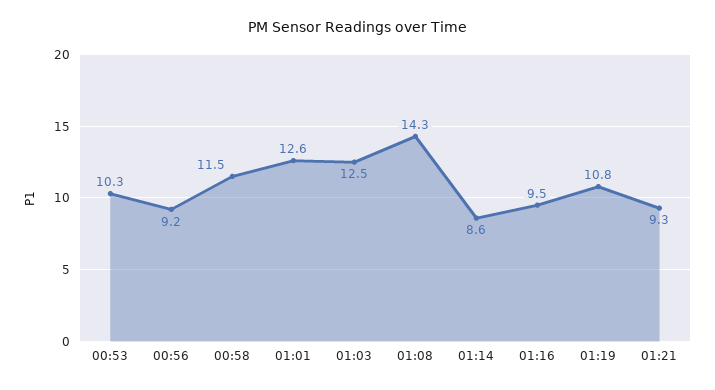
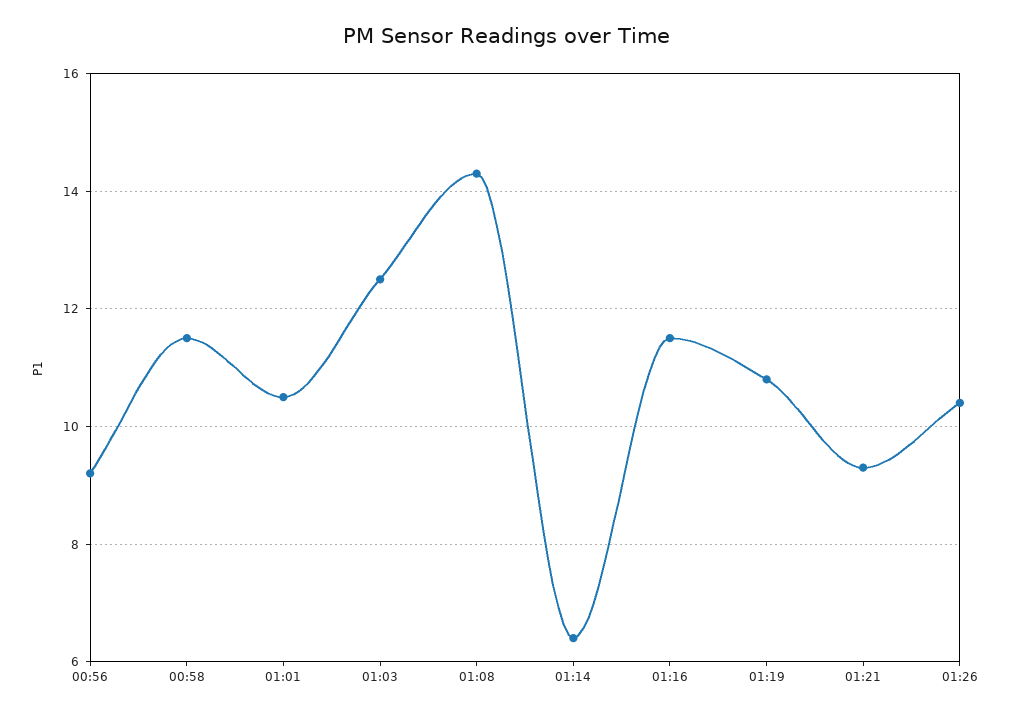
00:53: 10.3 -> none
01:01: 12.6 -> 10.5
01:14: 8.6 -> 6.5
01:16: 9.5 -> 11.5
01:26: none -> 10.5

